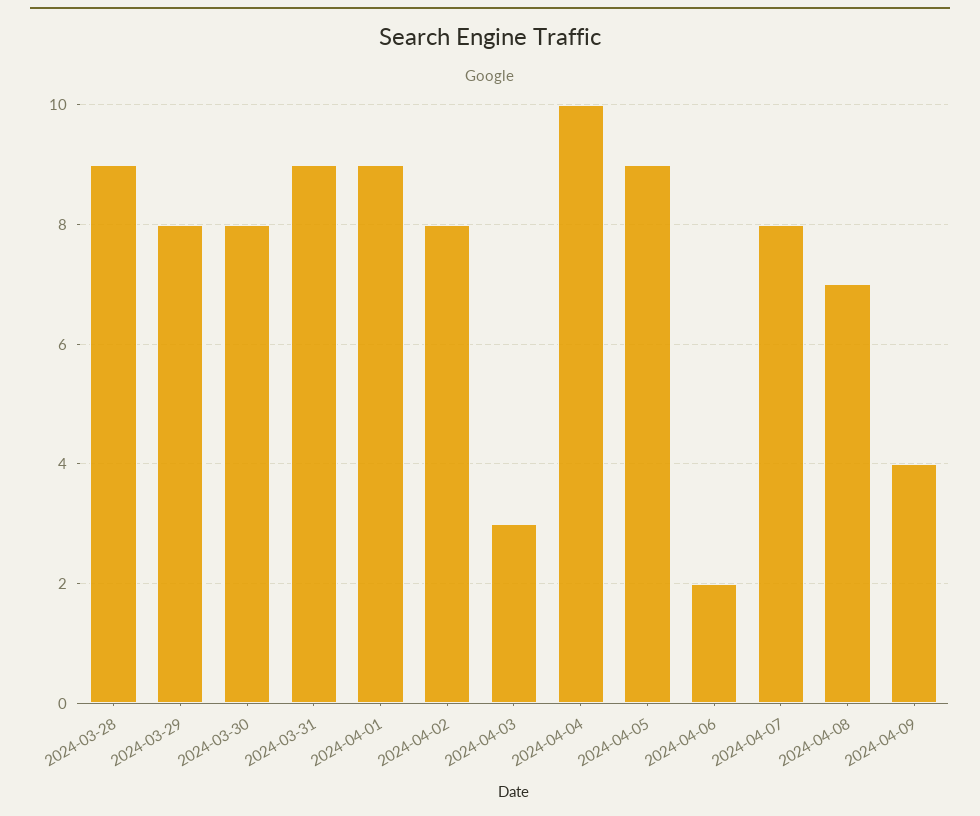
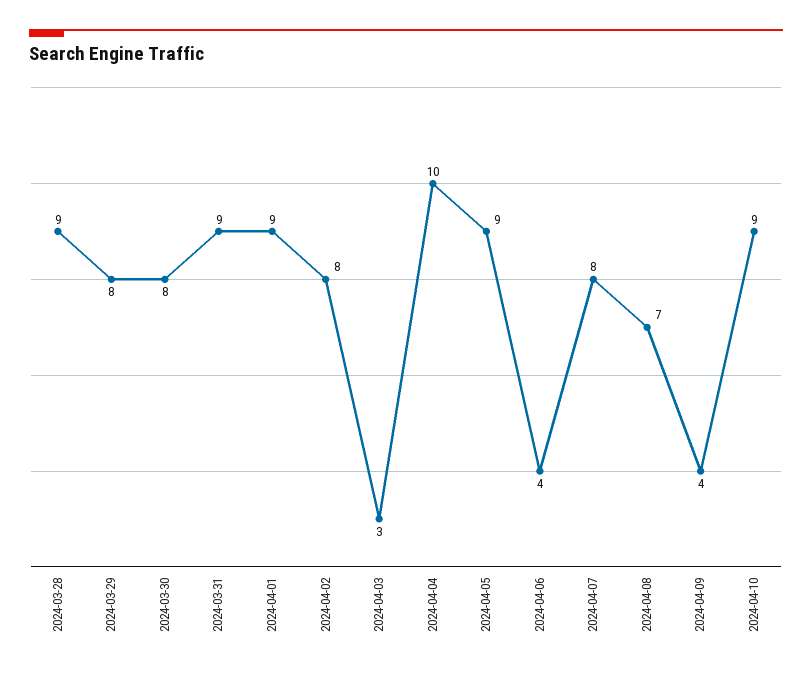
2024-04-06: 2 -> 4
2024-04-10: none -> 9

